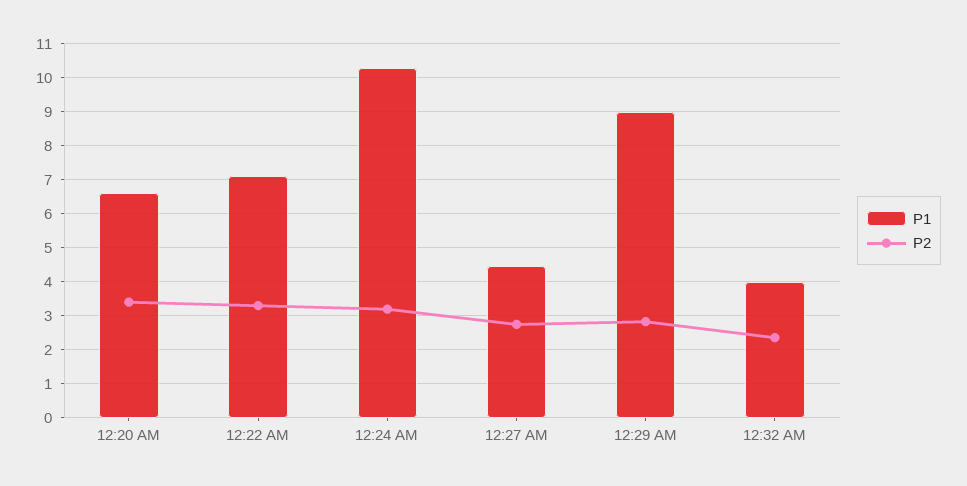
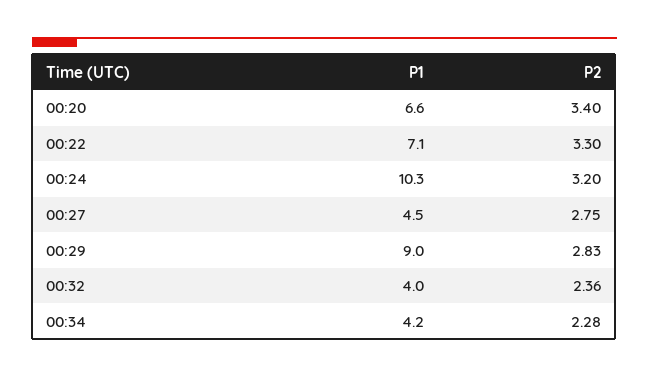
P1, 00:34: none -> 4.2
P2, 00:34: none -> 2.28

